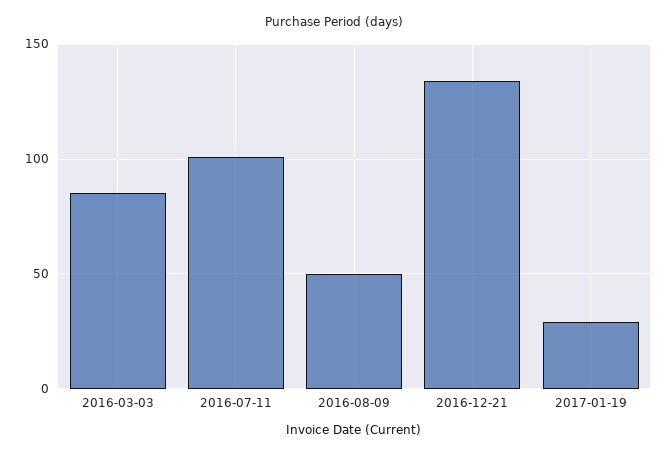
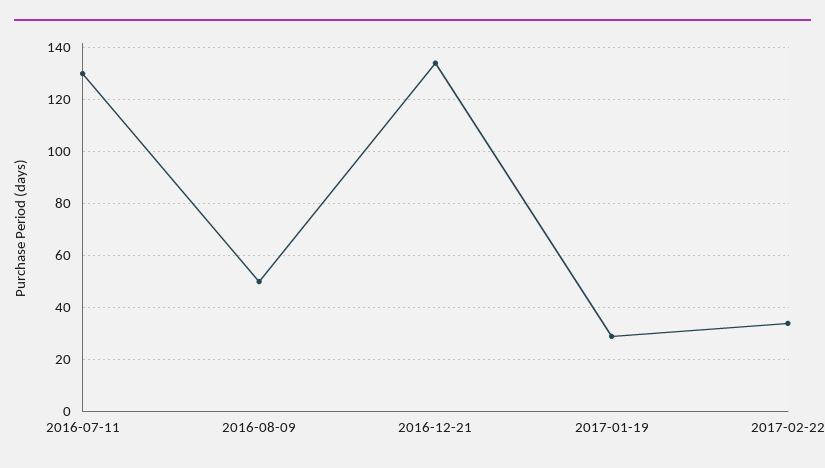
2016-03-03: 85 -> none
2016-07-11: 100 -> 130
2017-02-22: none -> 35

